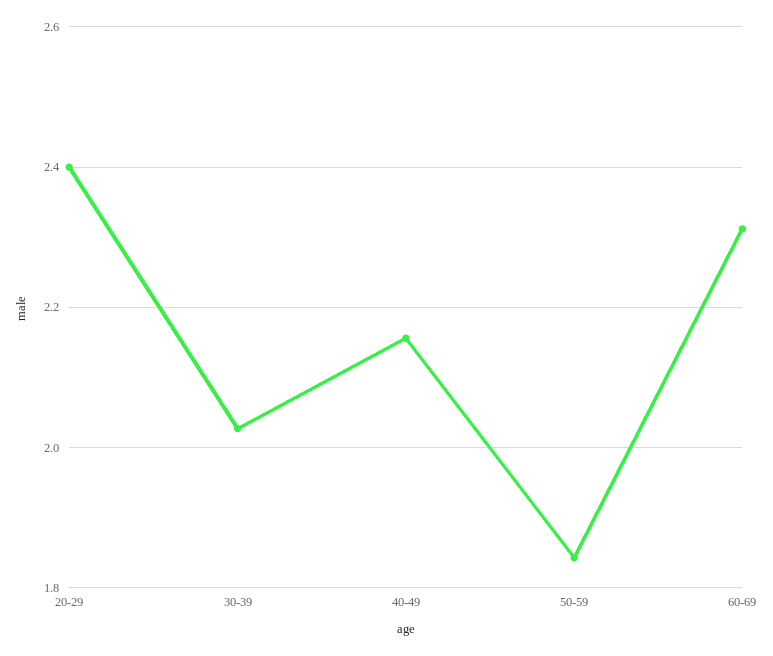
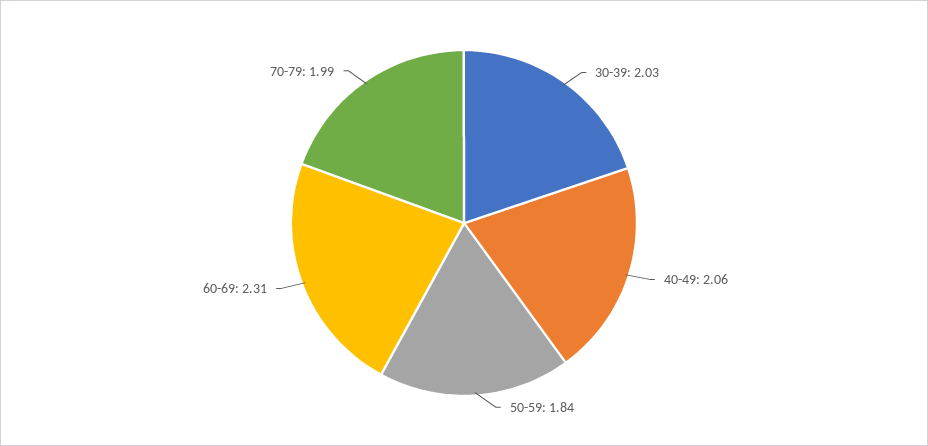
20-29: 2.4 -> none
40-49: 2.16 -> 2.06
70-79: none -> 1.99

